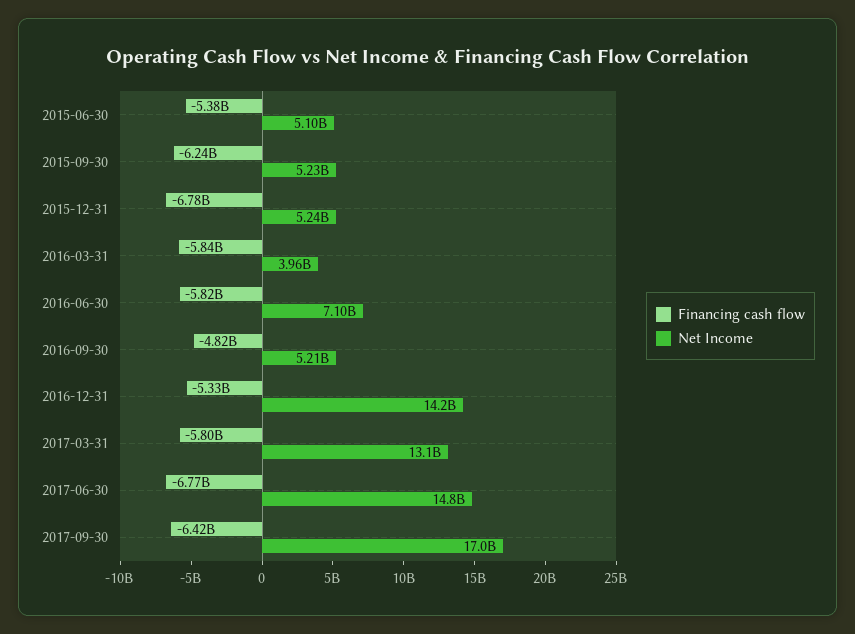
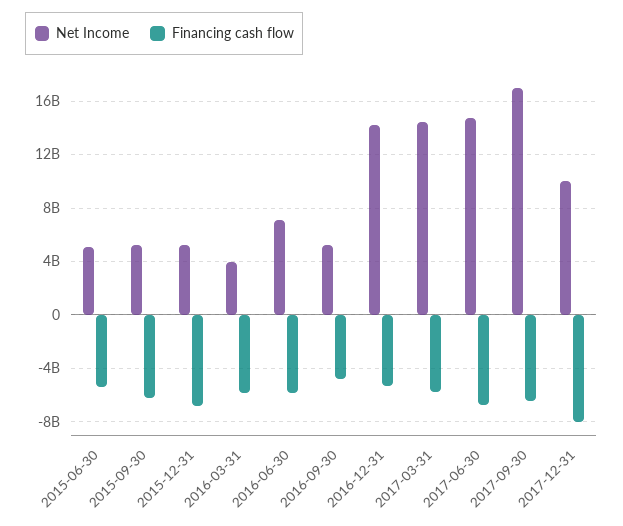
Net Income, 2017-03-31: 13100000000 -> 14500000000
Net Income, 2017-12-31: none -> 10000000000
Financing cash flow, 2017-12-31: none -> -8000000000

